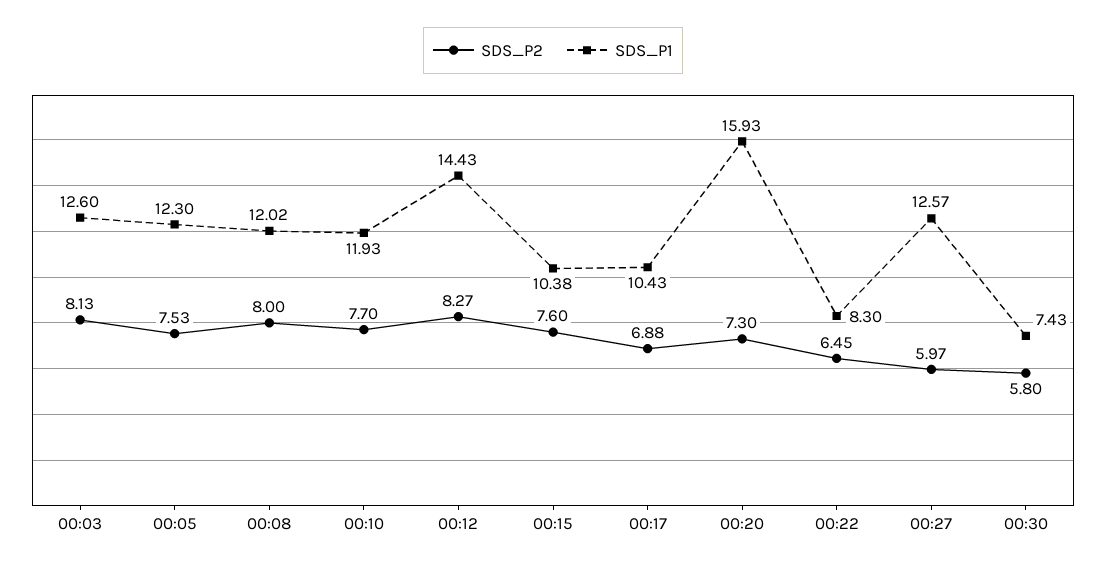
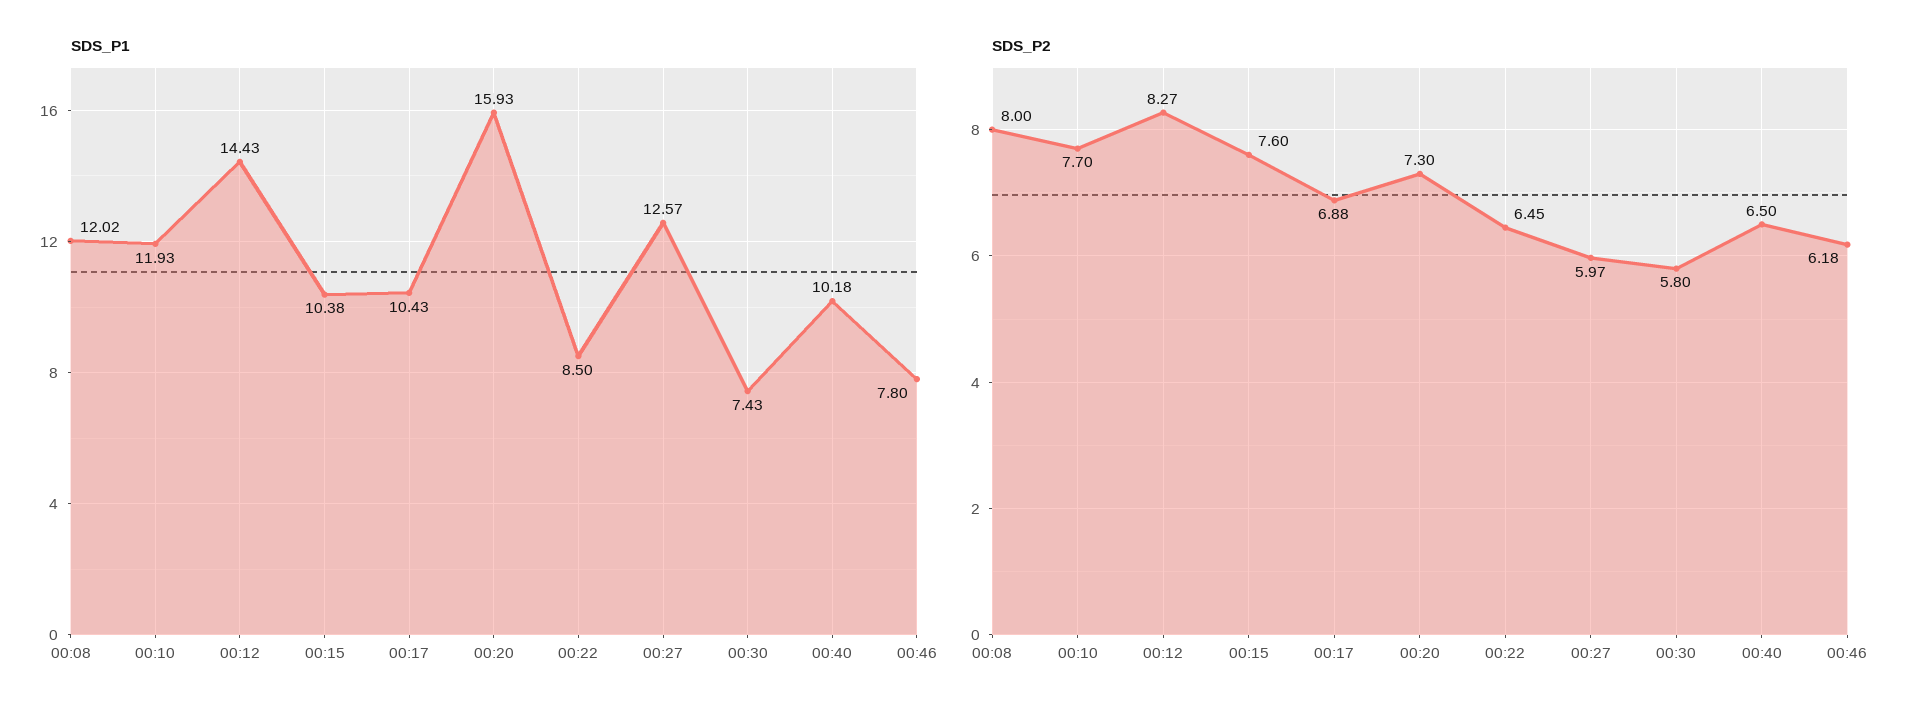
SDS_P2, 00:03: 8.13 -> none
SDS_P1, 00:03: 12.6 -> none
SDS_P2, 00:05: 7.53 -> none
SDS_P1, 00:05: 12.3 -> none
SDS_P1, 00:22: 8.3 -> 8.5
SDS_P1, 00:40: none -> 10.18
SDS_P1, 00:46: none -> 7.8
SDS_P2, 00:40: none -> 6.5
SDS_P2, 00:46: none -> 6.18

